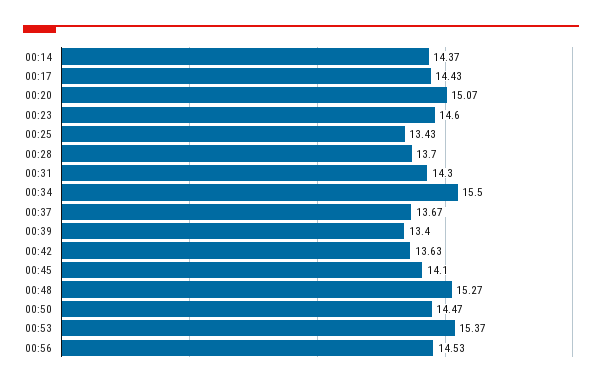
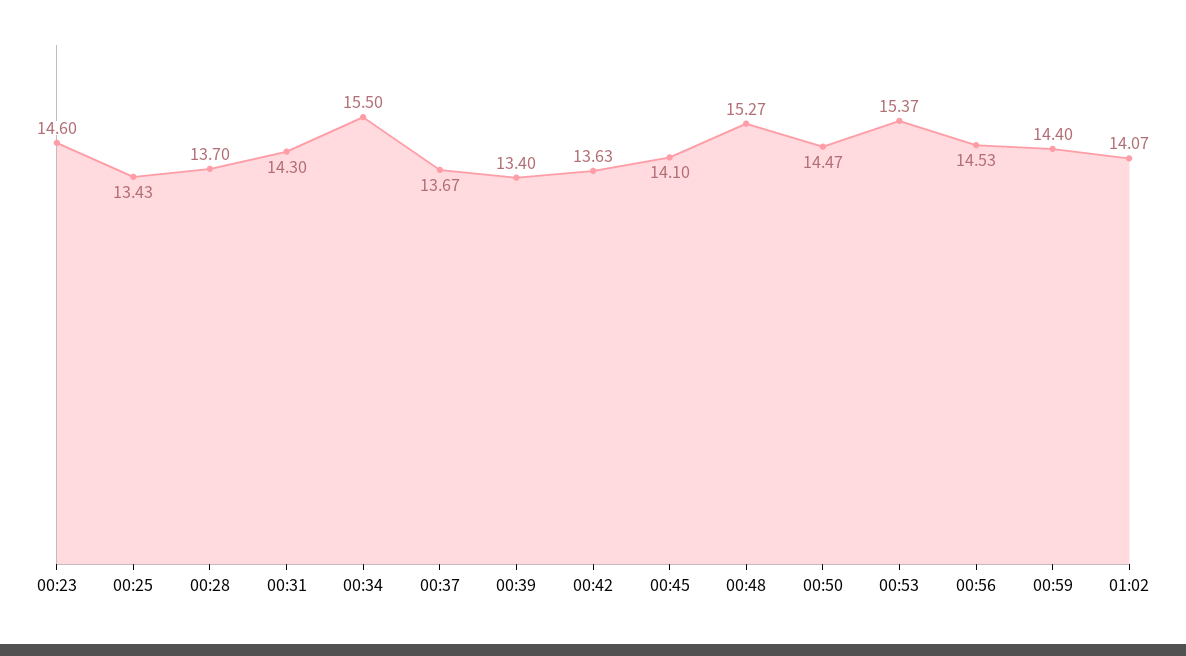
00:14: 14.37 -> none
00:17: 14.43 -> none
00:20: 15.07 -> none
00:59: none -> 14.4
01:02: none -> 14.07

